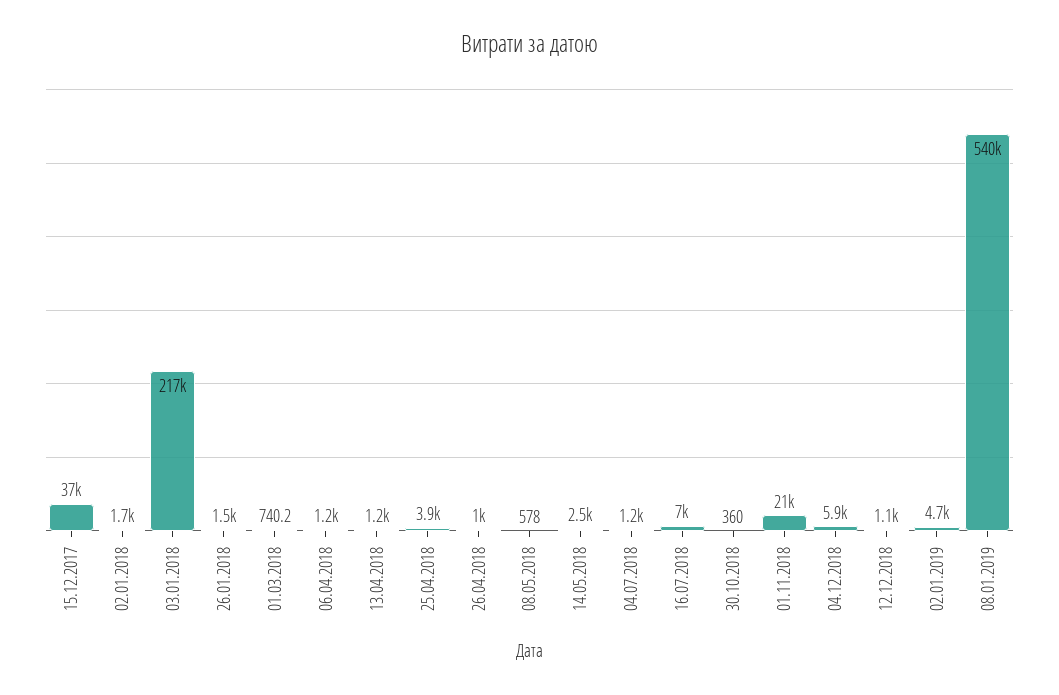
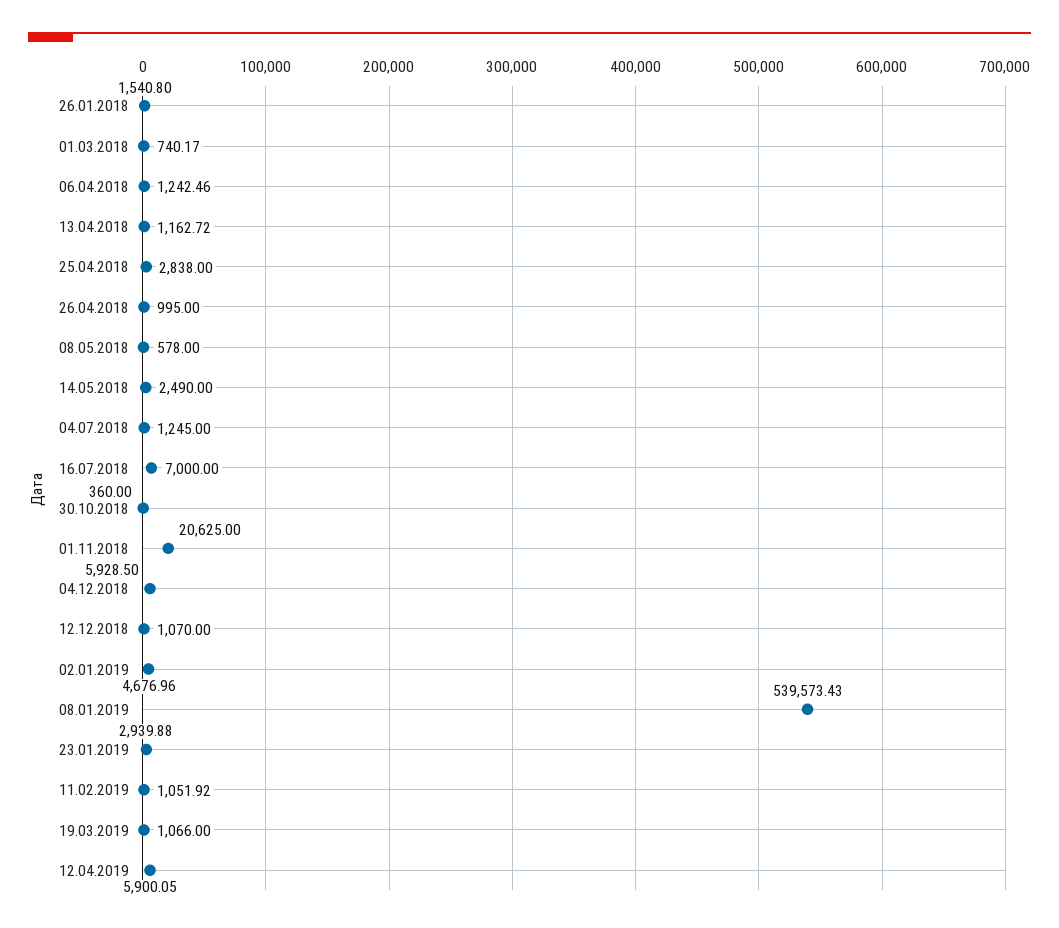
15.12.2017: 37000 -> none
02.01.2018: 1700 -> none
03.01.2018: 217000 -> none
25.04.2018: 3900 -> 2838
23.01.2019: none -> 2939.88
11.02.2019: none -> 1051.92
19.03.2019: none -> 1066
12.04.2019: none -> 5900.05

